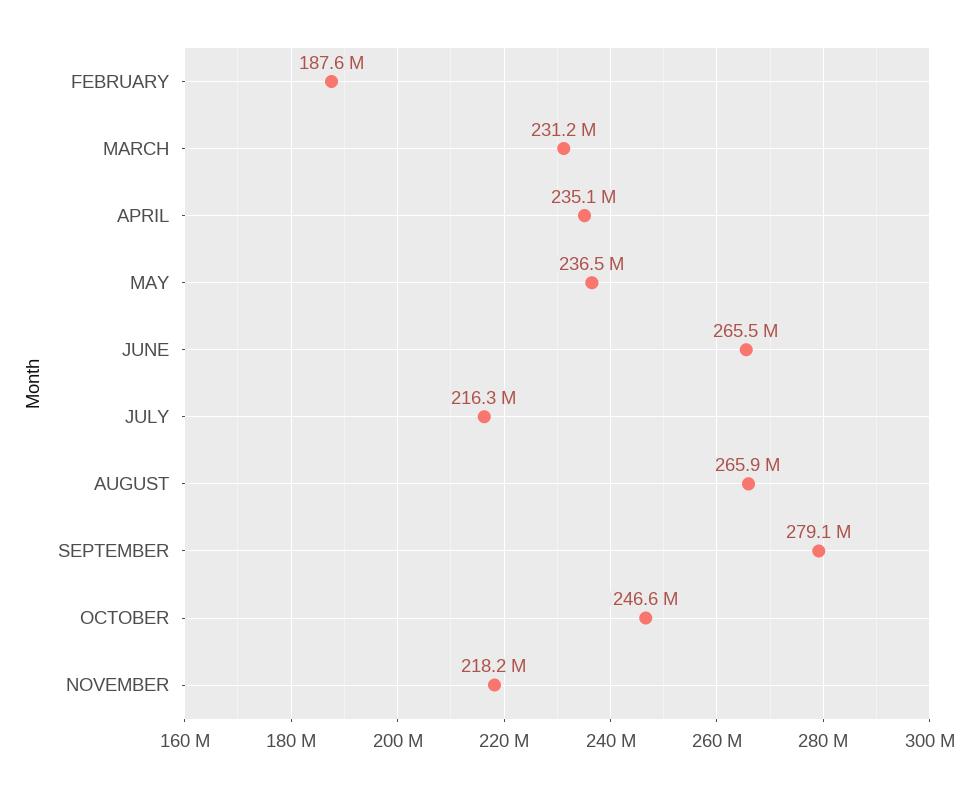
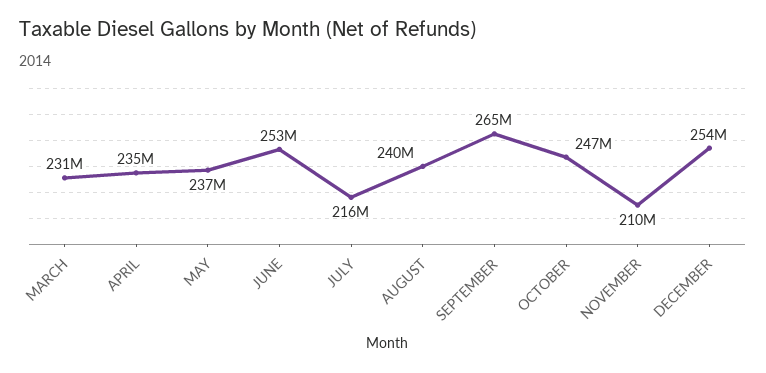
FEBRUARY: 187600000 -> none
JUNE: 265500000 -> 253000000
AUGUST: 265900000 -> 240000000
SEPTEMBER: 279100000 -> 265000000
NOVEMBER: 218200000 -> 210000000
DECEMBER: none -> 254000000

